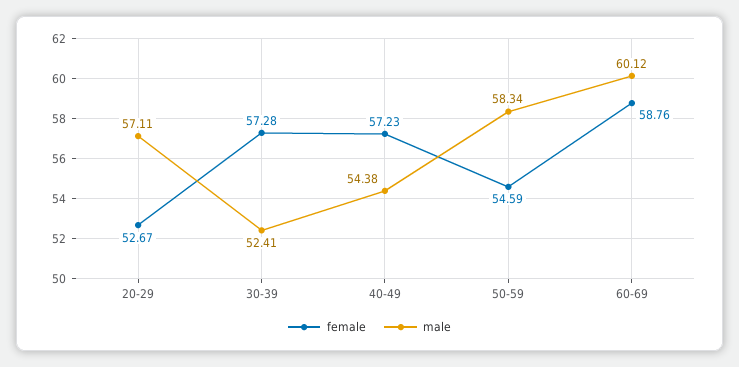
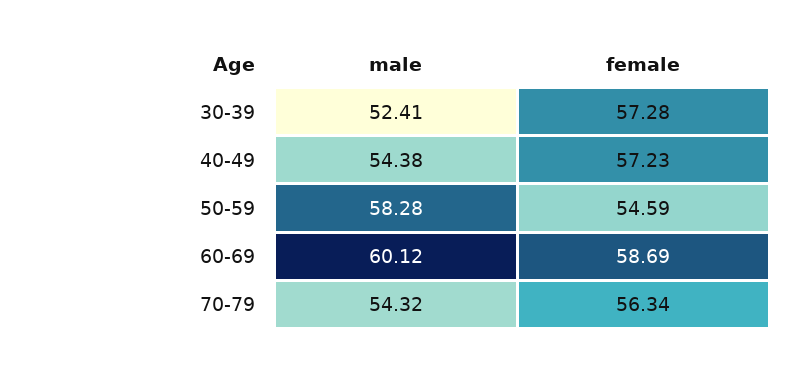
female, 20-29: 52.67 -> none
male, 20-29: 57.11 -> none
male, 50-59: 58.34 -> 58.28
female, 60-69: 58.76 -> 58.69
male, 70-79: none -> 54.32
female, 70-79: none -> 56.34

